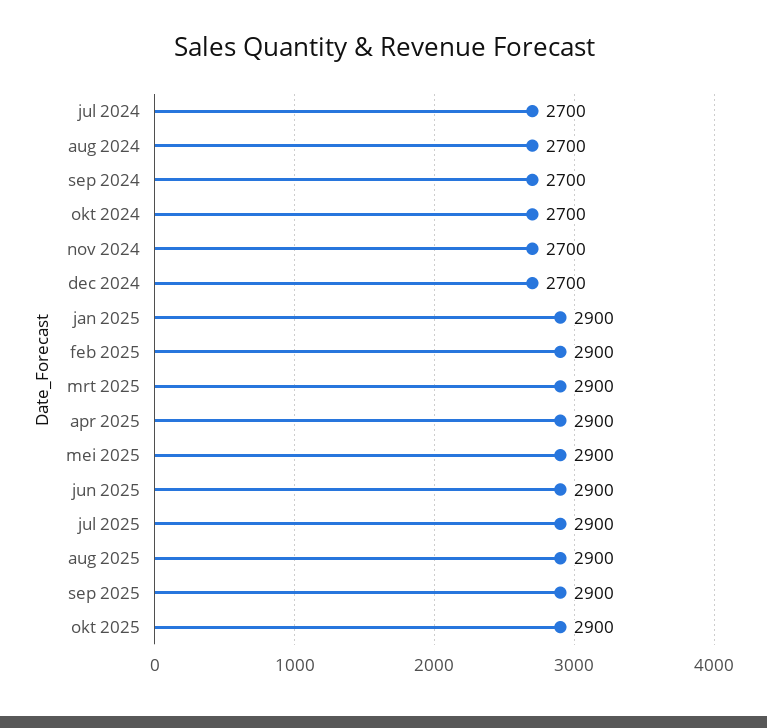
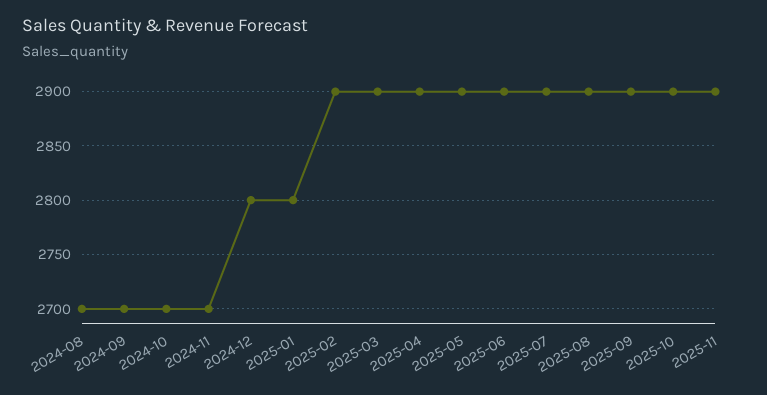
jul 2024: 2700 -> none
dec 2024: 2700 -> 2800
jan 2025: 2900 -> 2800
2025-11: none -> 2900

